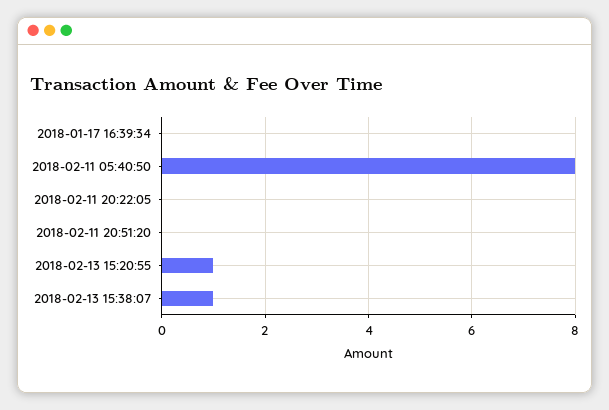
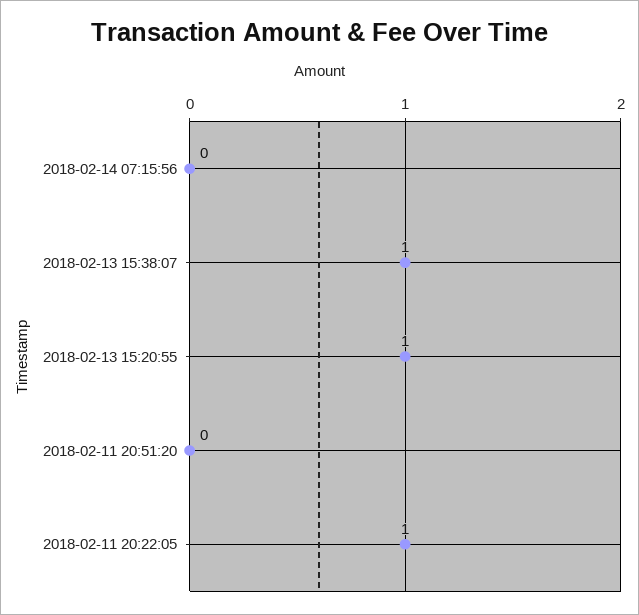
2018-01-17 16:39:34: 0 -> none
2018-02-11 05:40:50: 8 -> none
2018-02-11 20:22:05: 0 -> 1
2018-02-14 07:15:56: none -> 0

